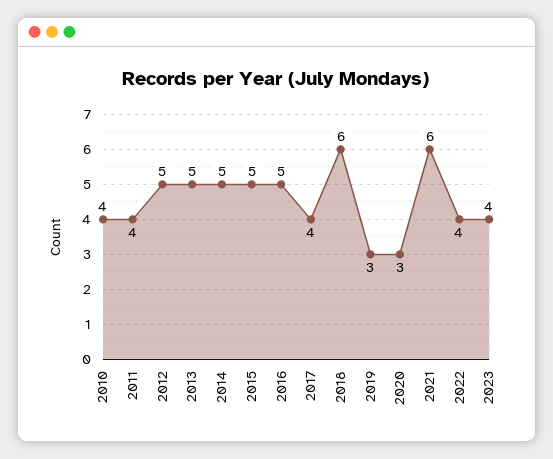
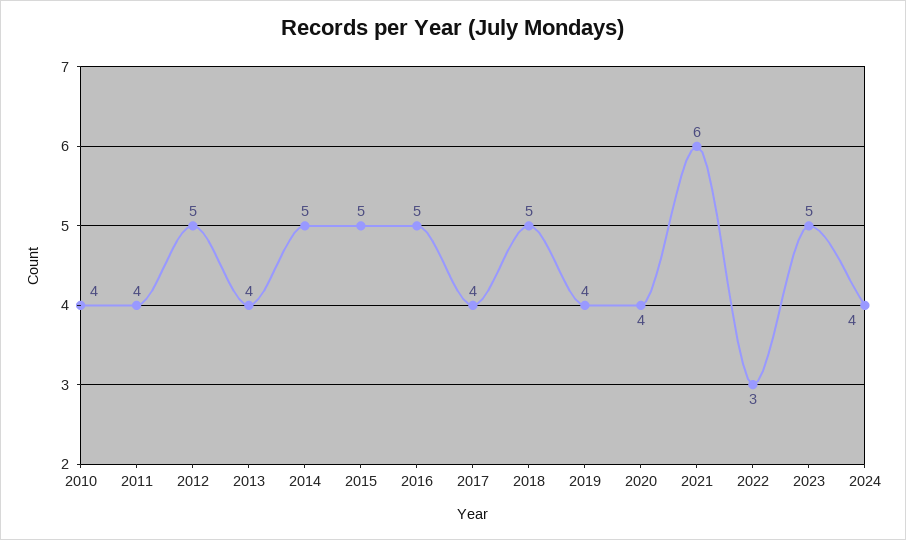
2013: 5 -> 4
2018: 6 -> 5
2019: 3 -> 4
2020: 3 -> 4
2022: 4 -> 3
2023: 4 -> 5
2024: none -> 4

